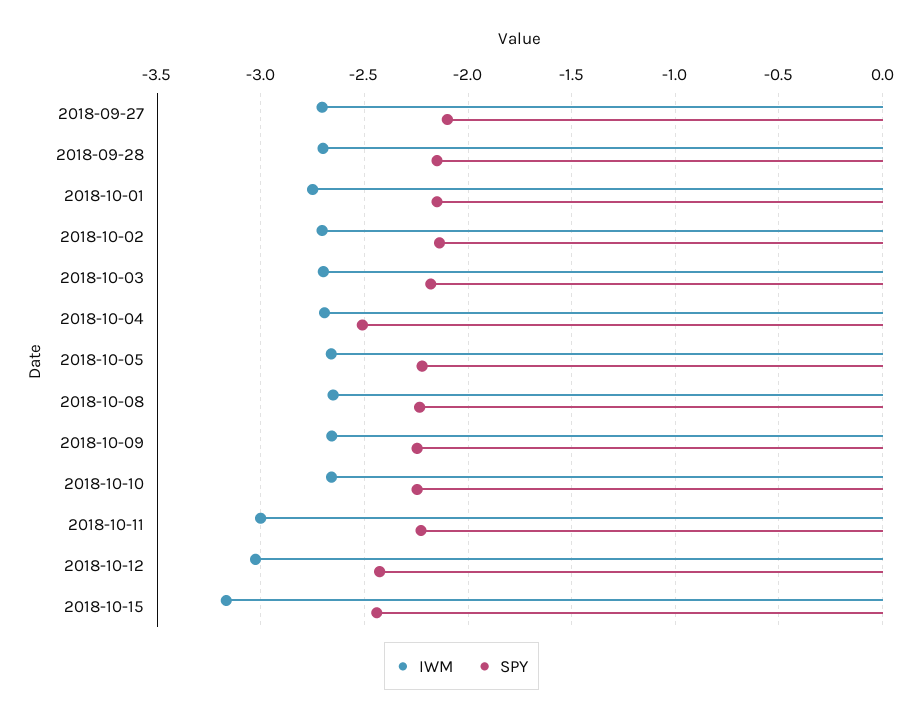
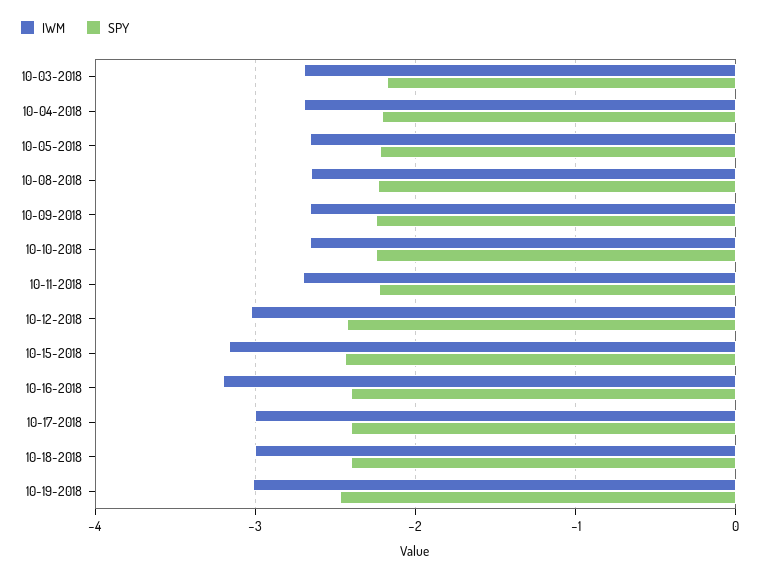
IWM, 2018-09-27: -2.7 -> none
SPY, 2018-09-27: -2.1 -> none
IWM, 2018-09-28: -2.7 -> none
SPY, 2018-09-28: -2.15 -> none
IWM, 2018-10-01: -2.75 -> none
SPY, 2018-10-01: -2.15 -> none
IWM, 2018-10-02: -2.7 -> none
SPY, 2018-10-02: -2.15 -> none
SPY, 2018-10-04: -2.5 -> -2.2
IWM, 2018-10-11: -3 -> -2.7
IWM, 10-16-2018: none -> -3.2
SPY, 10-16-2018: none -> -2.4
IWM, 10-17-2018: none -> -3
SPY, 10-17-2018: none -> -2.4
IWM, 10-18-2018: none -> -3
SPY, 10-18-2018: none -> -2.4
IWM, 10-19-2018: none -> -3
SPY, 10-19-2018: none -> -2.5

